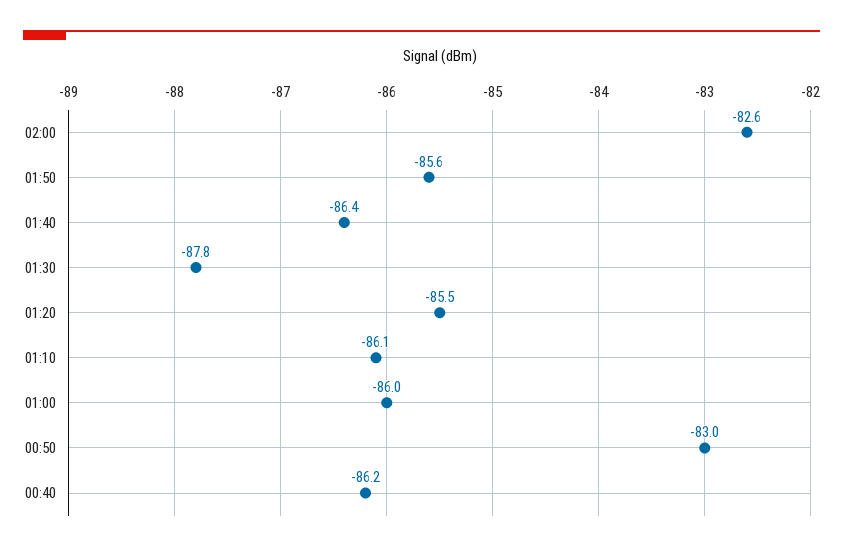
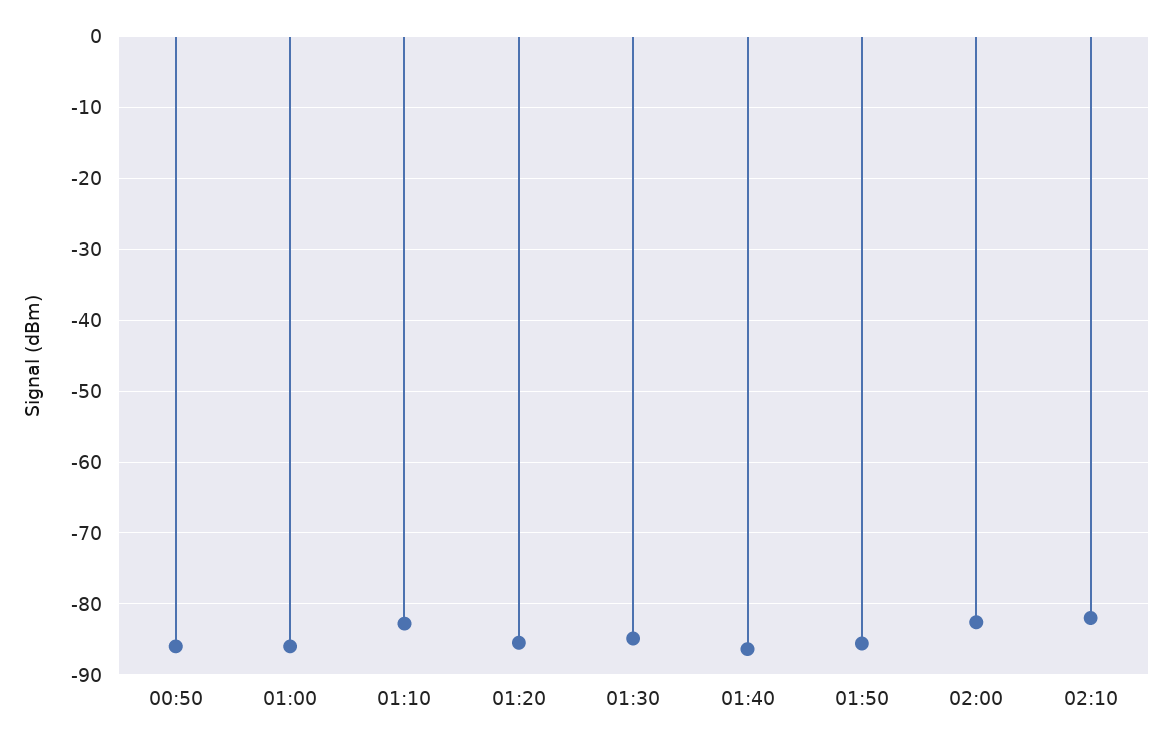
01:30: -87.8 -> -85
01:10: -86.1 -> -83
00:50: -83 -> -86
00:40: -86.2 -> none
02:10: none -> -82

